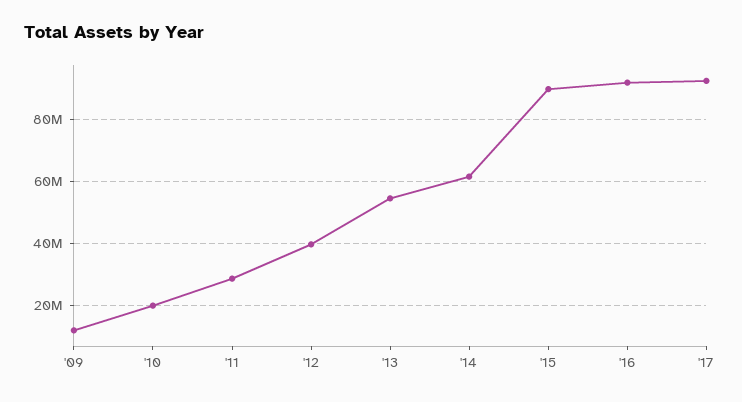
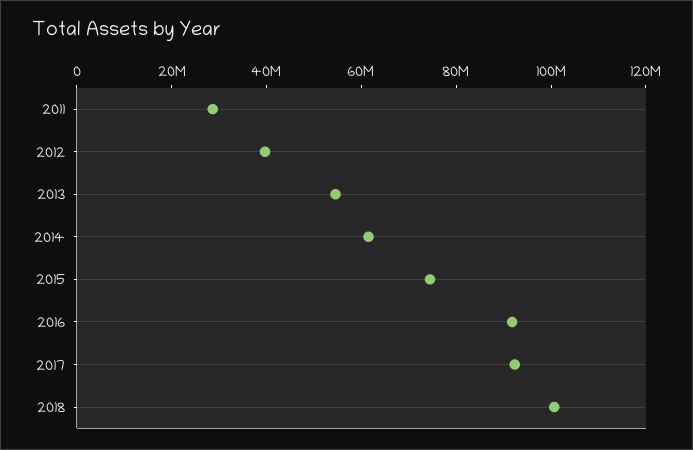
'09: 12000000 -> none
'10: 20000000 -> none
'15: 90000000 -> 75000000
2018: none -> 100000000

